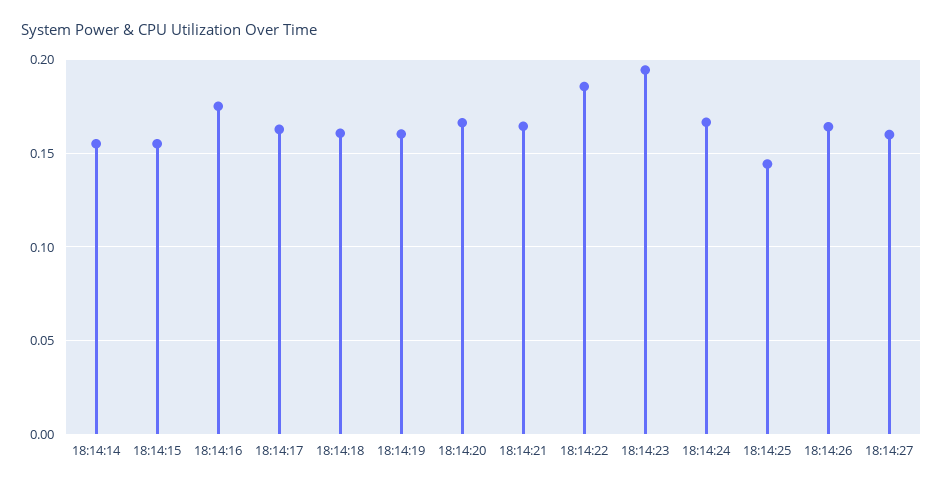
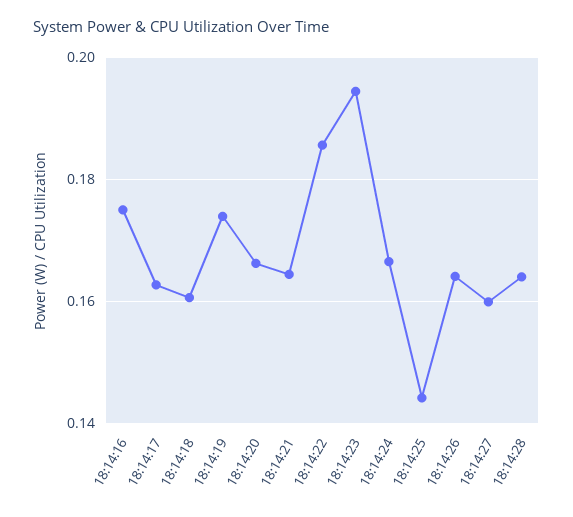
18:14:14: 0.155 -> none
18:14:15: 0.155 -> none
18:14:19: 0.16 -> 0.174
18:14:28: none -> 0.164

